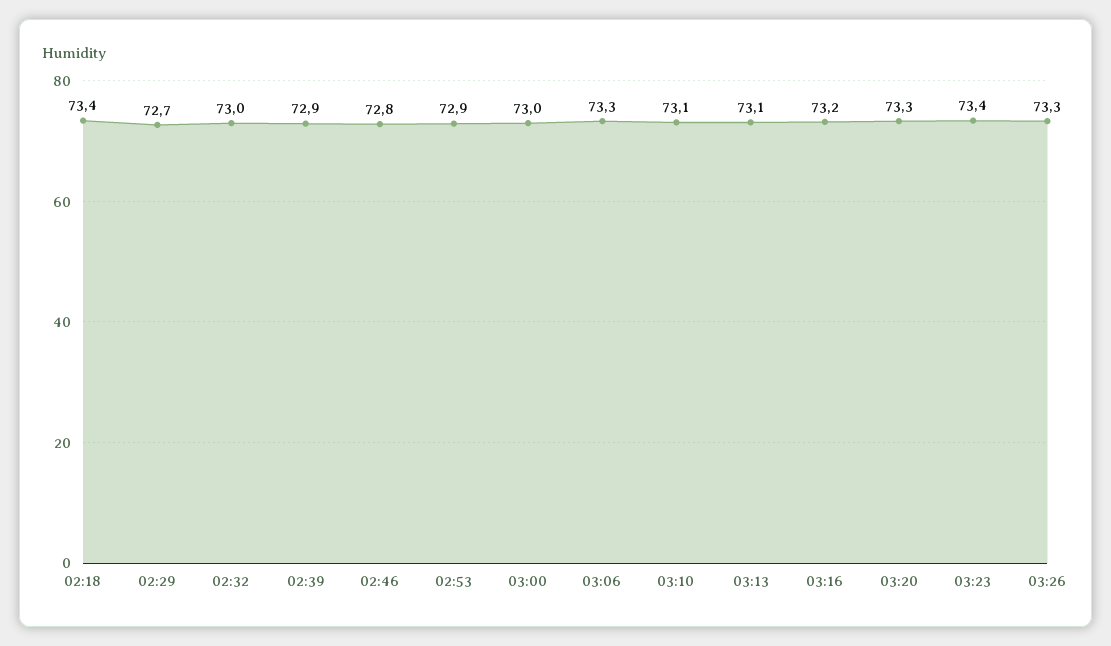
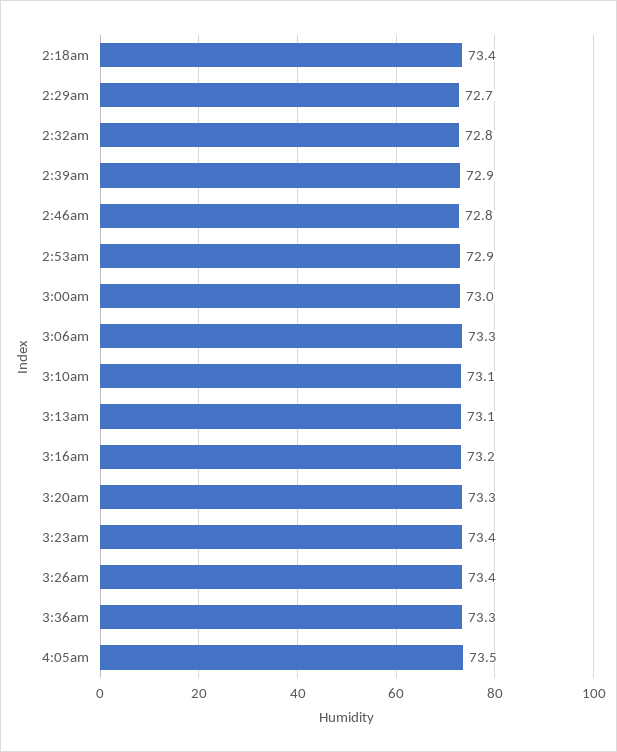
02:32: 73 -> 72.8
03:26: 73.3 -> 73.4
3:36am: none -> 73.3
4:05am: none -> 73.5

